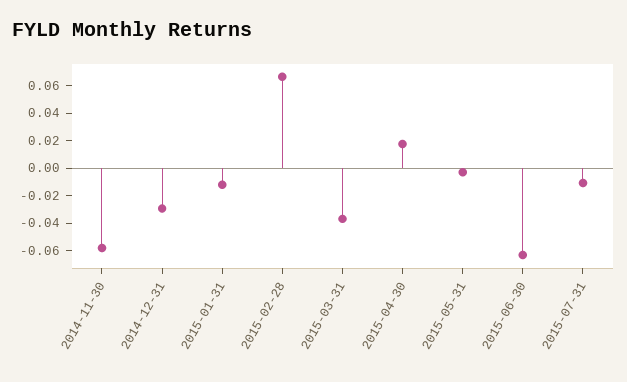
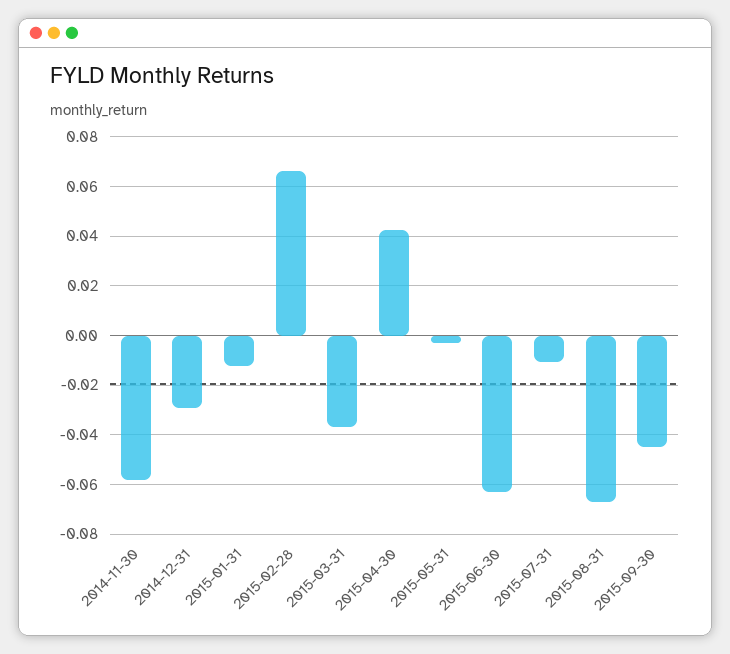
2015-04-30: 0.02 -> 0.0425
2015-08-31: none -> -0.0675
2015-09-30: none -> -0.045

